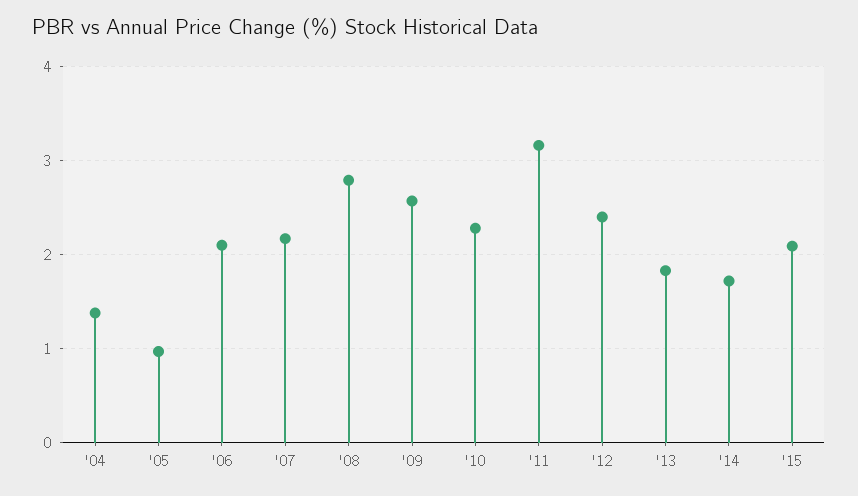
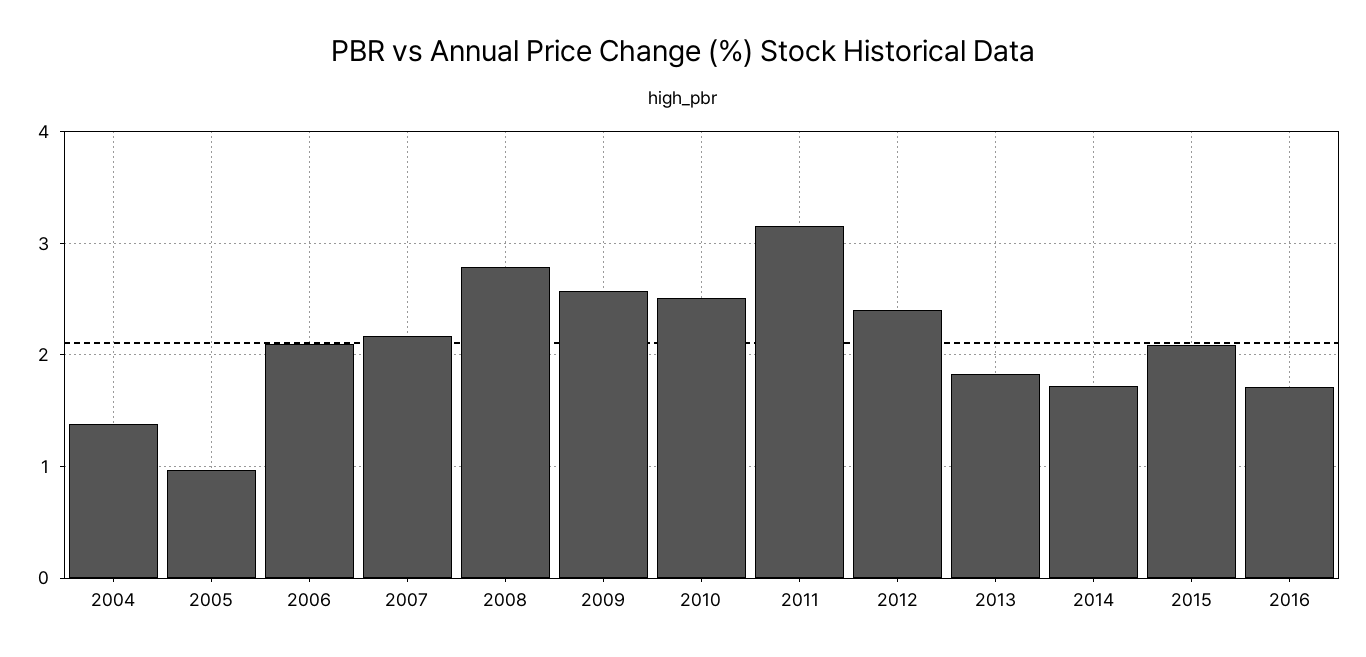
'10: 2.3 -> 2.5
2016: none -> 1.7

